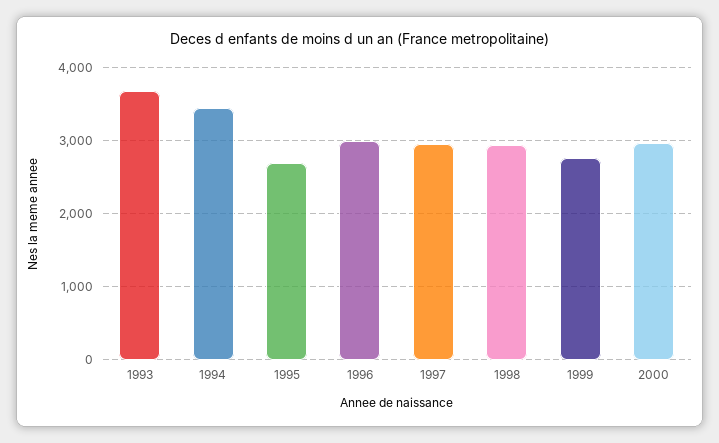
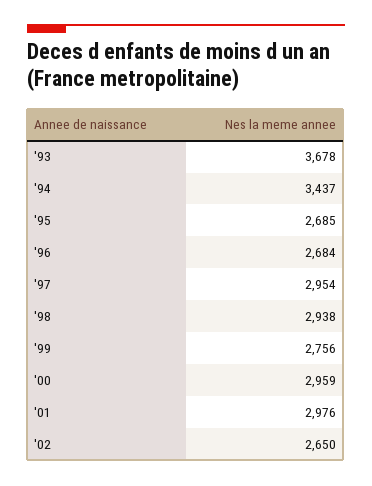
1996: 3000 -> 2684
'01: none -> 2976
'02: none -> 2650

